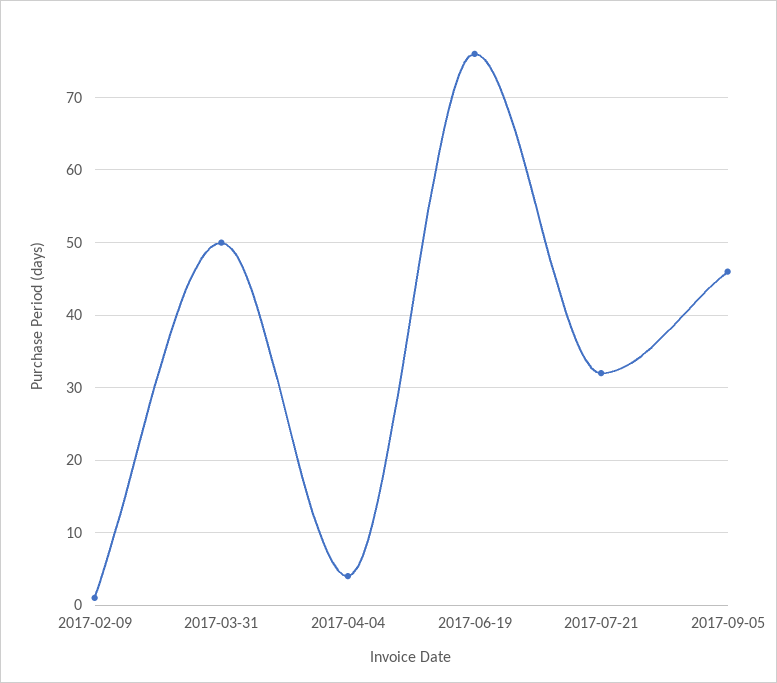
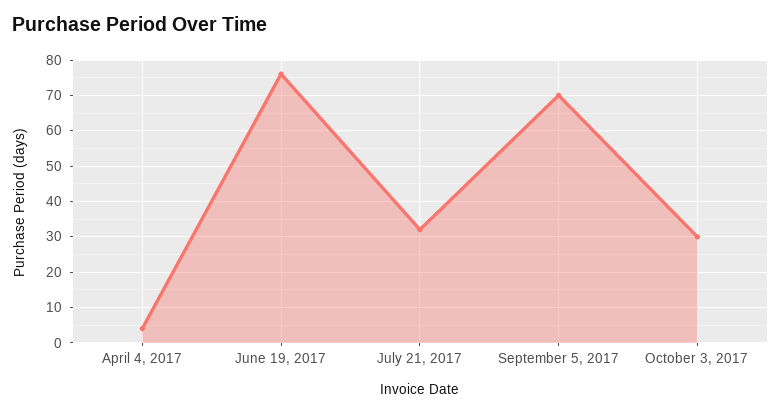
2017-02-09: 1 -> none
2017-03-31: 50 -> none
2017-09-05: 46 -> 70
October 3, 2017: none -> 30

